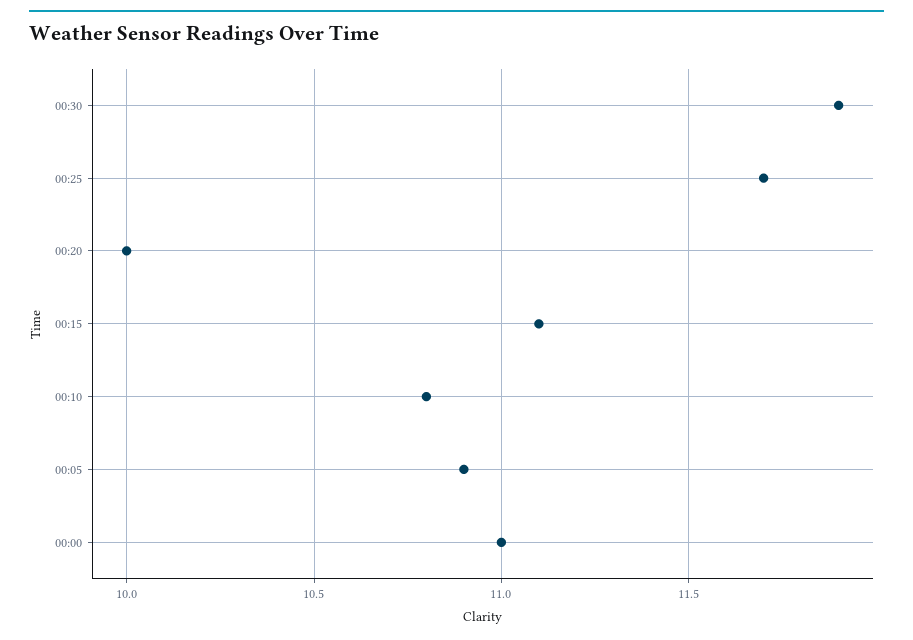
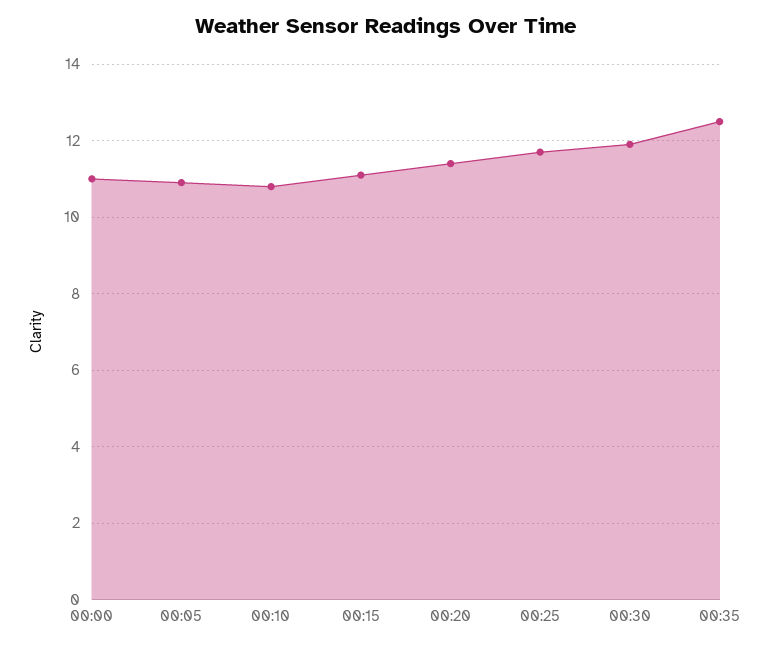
00:20: 10 -> 11.5
00:35: none -> 12.5

